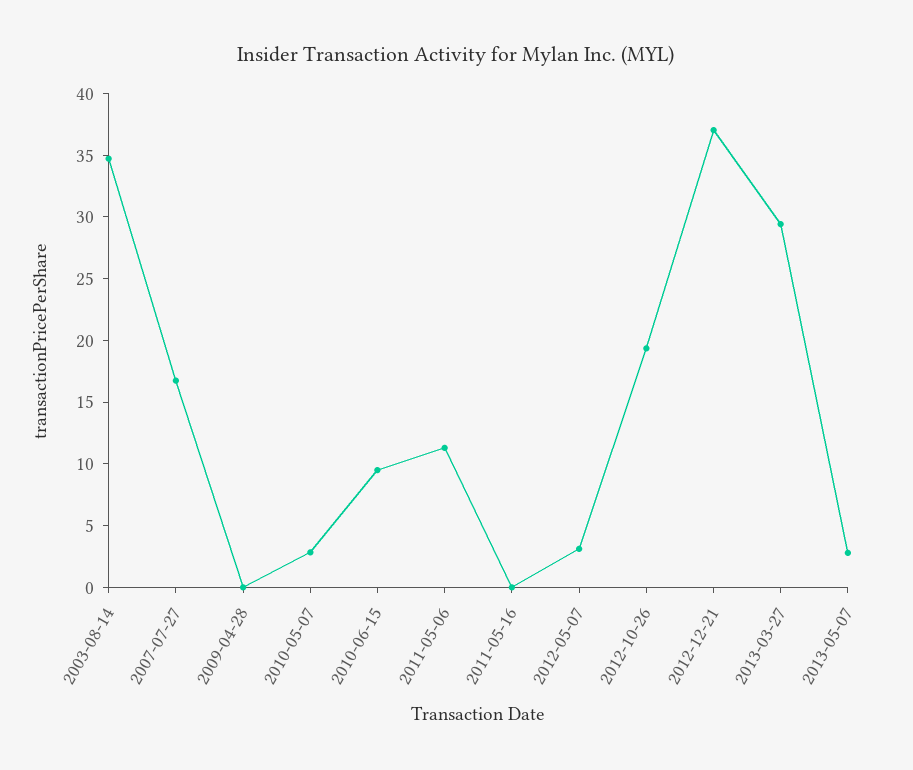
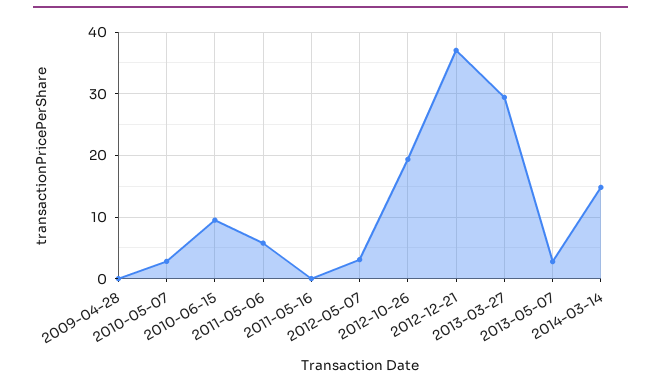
2003-08-14: 35 -> none
2007-07-27: 17 -> none
2011-05-06: 11 -> 6
2014-03-14: none -> 15

